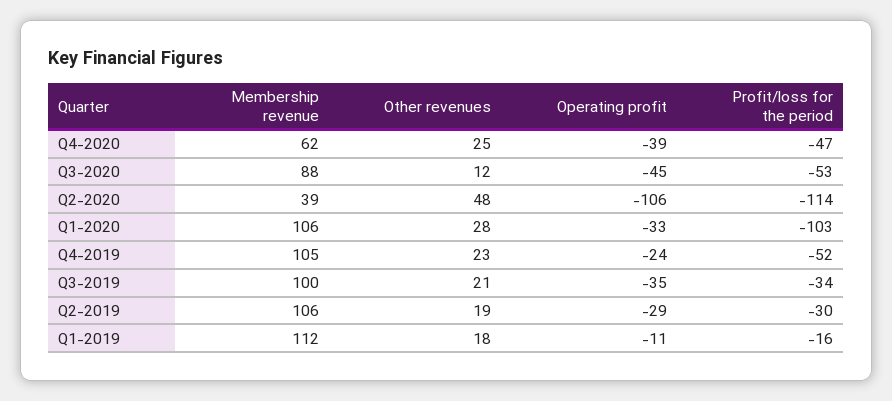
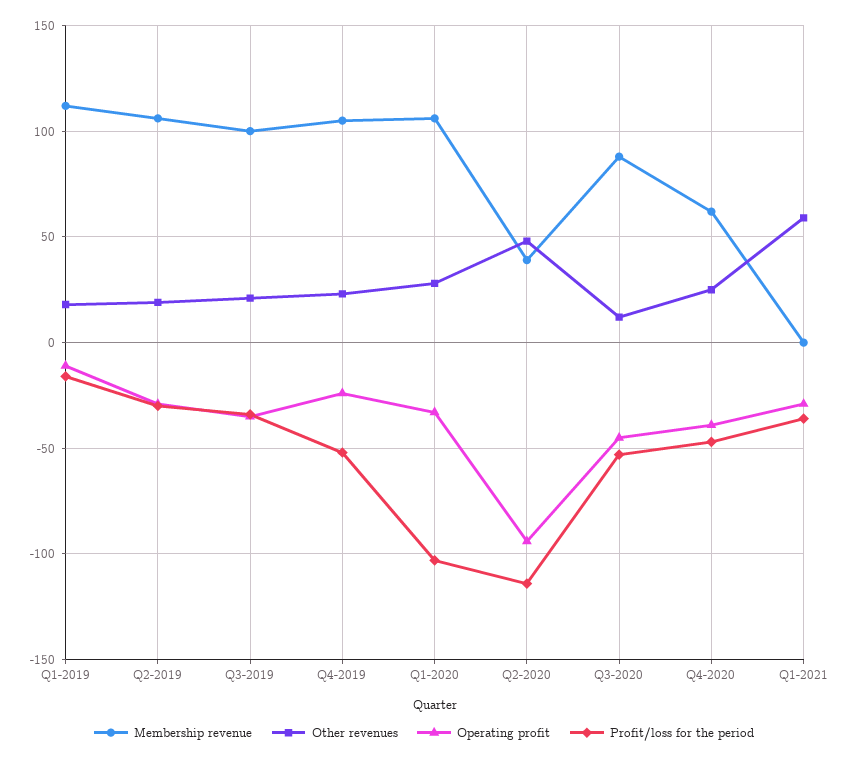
Operating profit, Q2-2020: -106 -> -95
Membership revenue, Q1-2021: none -> 0
Other revenues, Q1-2021: none -> 60
Operating profit, Q1-2021: none -> -30
Profit/loss for the period, Q1-2021: none -> -35

